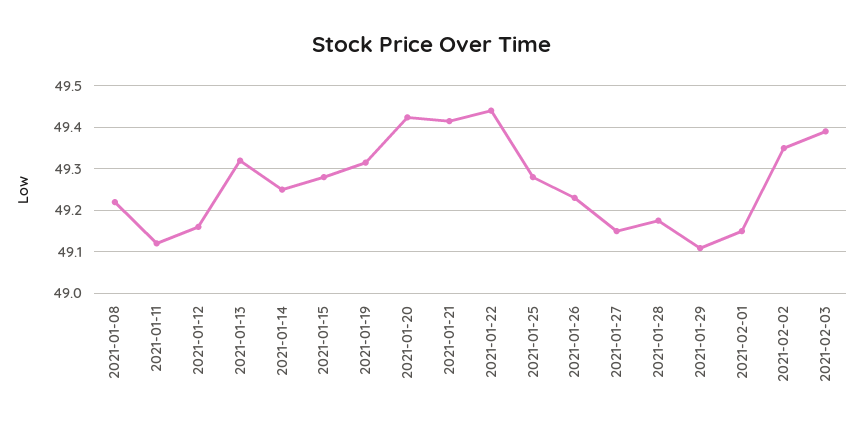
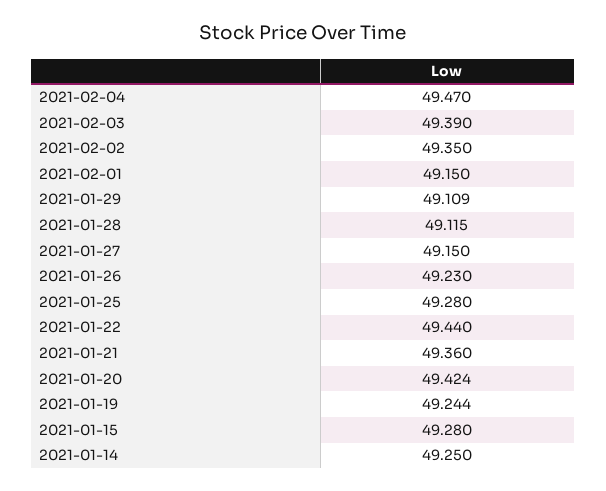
2021-01-08: 49.22 -> none
2021-01-11: 49.12 -> none
2021-01-12: 49.16 -> none
2021-01-13: 49.32 -> none
2021-01-19: 49.32 -> 49.244
2021-01-21: 49.42 -> 49.36
2021-01-28: 49.18 -> 49.115
2021-02-04: none -> 49.47

